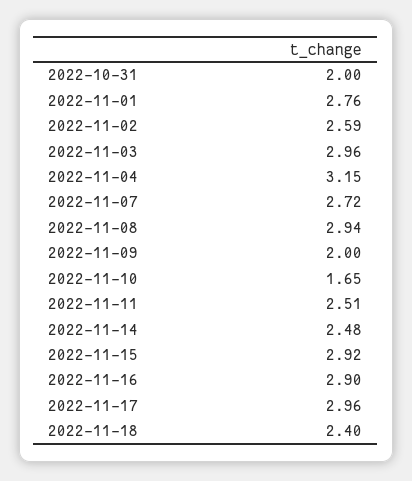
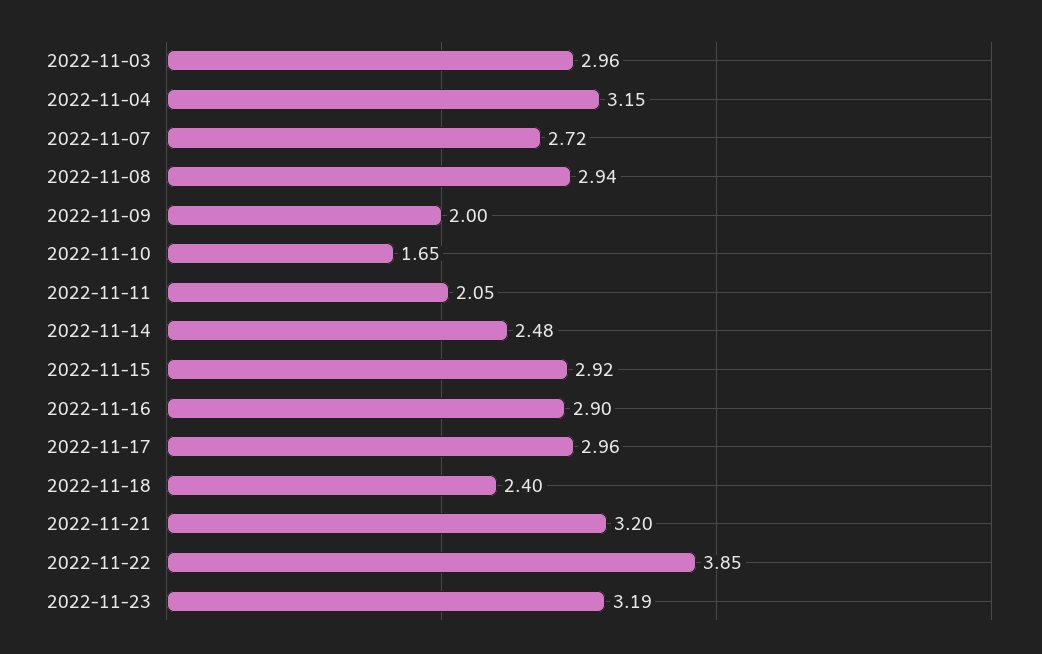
2022-10-31: 2 -> none
2022-11-01: 2.76 -> none
2022-11-02: 2.59 -> none
2022-11-11: 2.51 -> 2.05
2022-11-21: none -> 3.2
2022-11-22: none -> 3.85
2022-11-23: none -> 3.19

